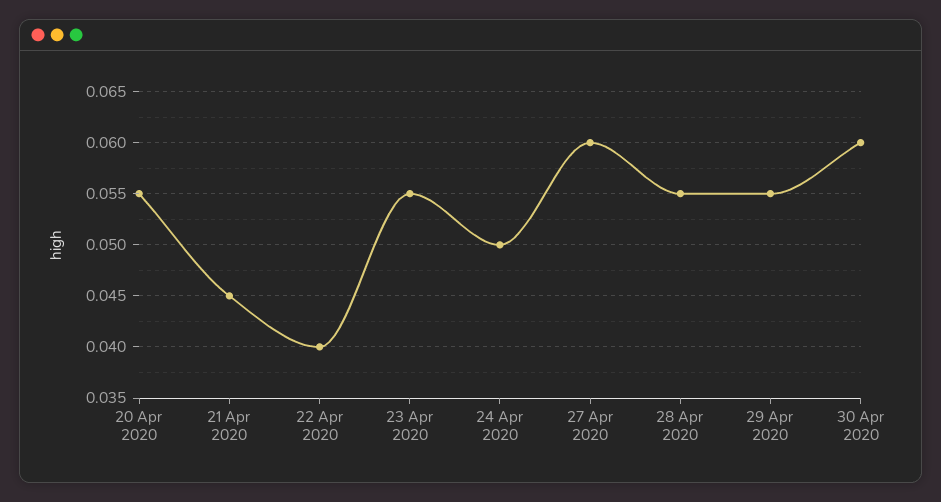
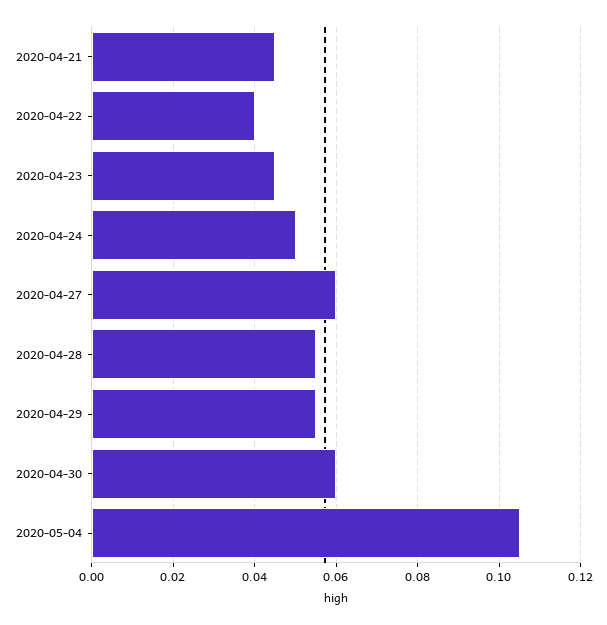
20 Apr 2020: 0.055 -> none
23 Apr 2020: 0.055 -> 0.045
2020-05-04: none -> 0.105

